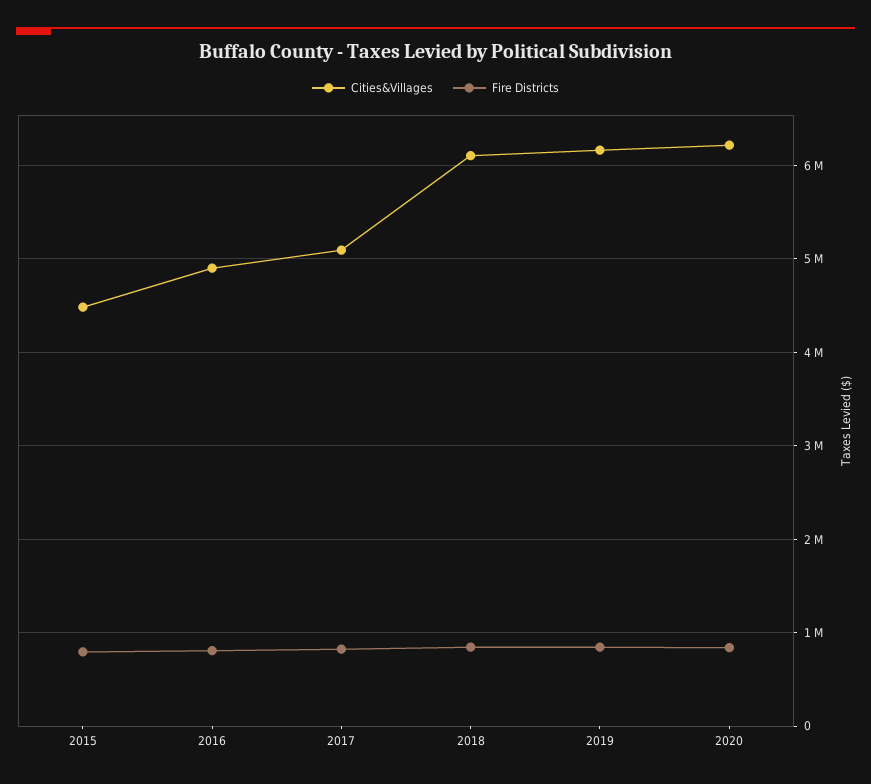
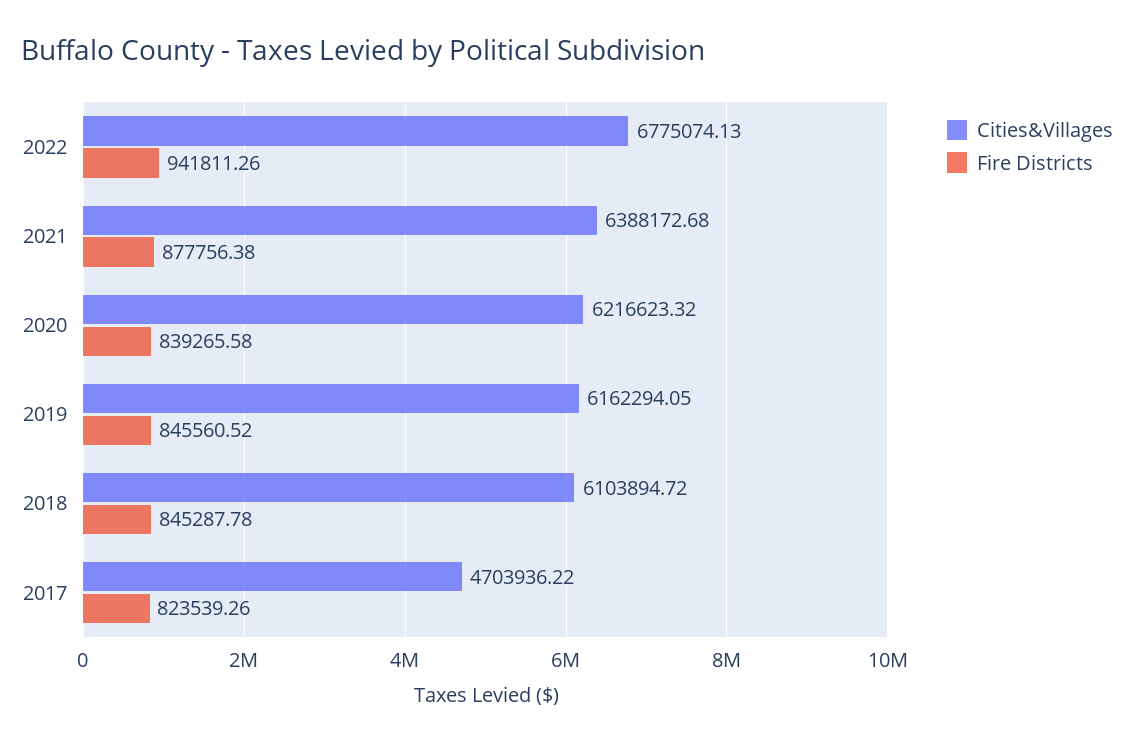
Cities&Villages, 2015: 4500000 -> none
Fire Districts, 2015: 800000 -> none
Cities&Villages, 2016: 4900000 -> none
Fire Districts, 2016: 800000 -> none
Cities&Villages, 2017: 5100000 -> 4703936.22
Cities&Villages, 2022: none -> 6775074.13
Fire Districts, 2022: none -> 941811.26
Cities&Villages, 2021: none -> 6388172.68
Fire Districts, 2021: none -> 877756.38

